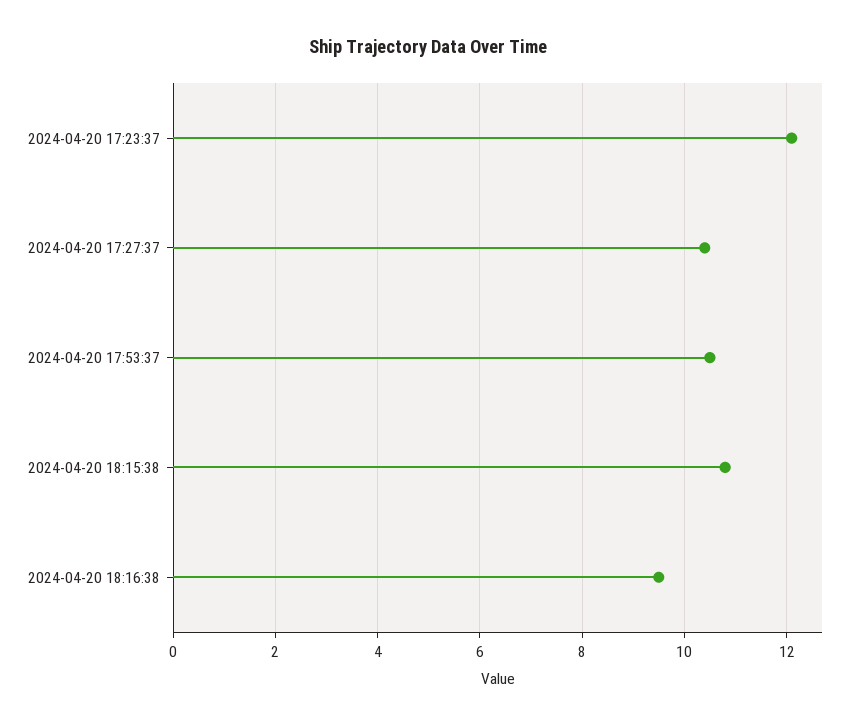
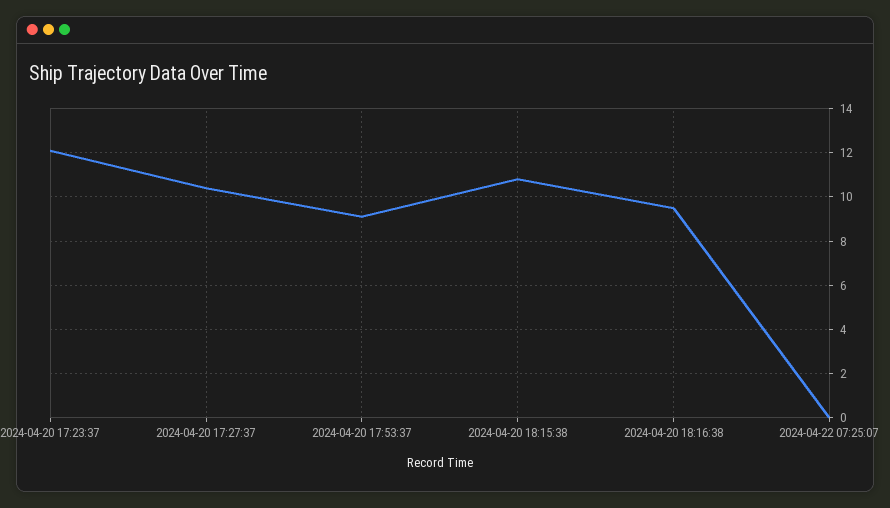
2024-04-20 17:53:37: 10.5 -> 9
2024-04-22 07:25:07: none -> 0

